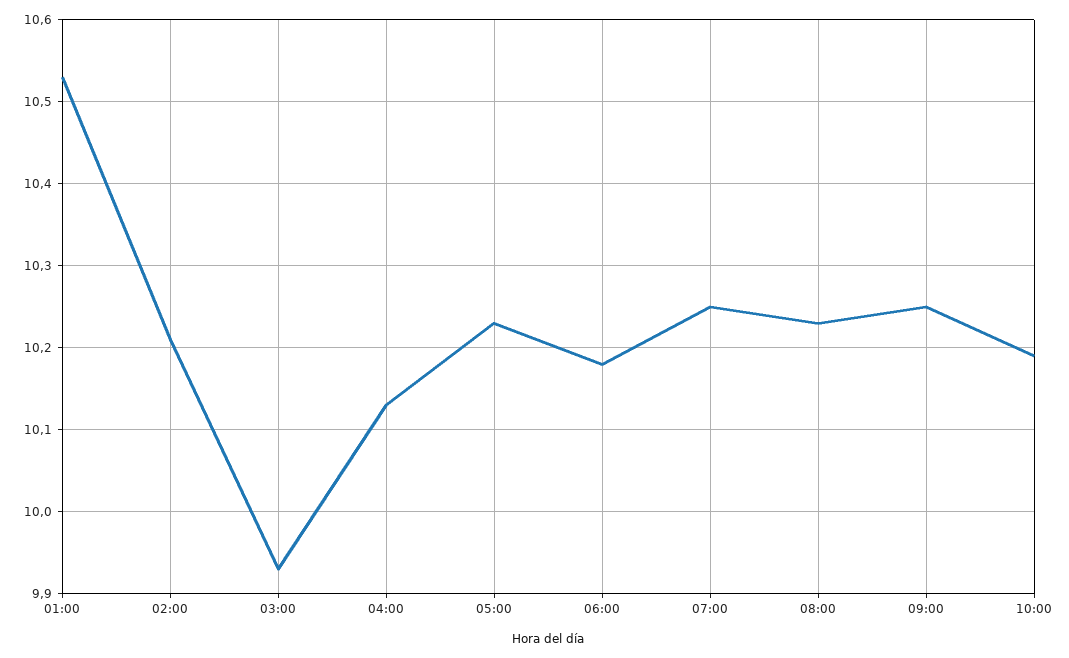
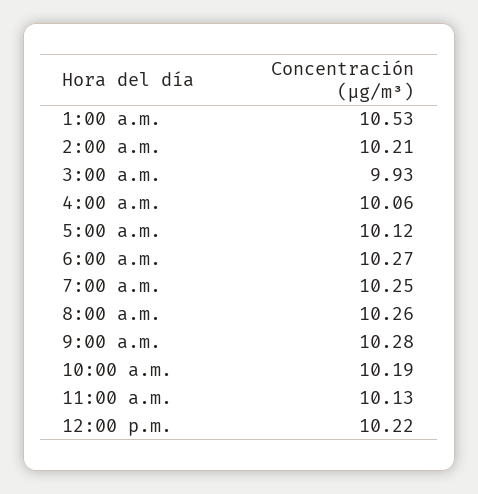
04:00: 10.13 -> 10.06
05:00: 10.23 -> 10.12
06:00: 10.18 -> 10.27
08:00: 10.23 -> 10.26
09:00: 10.25 -> 10.28
11:00 a.m.: none -> 10.13
12:00 p.m.: none -> 10.22

